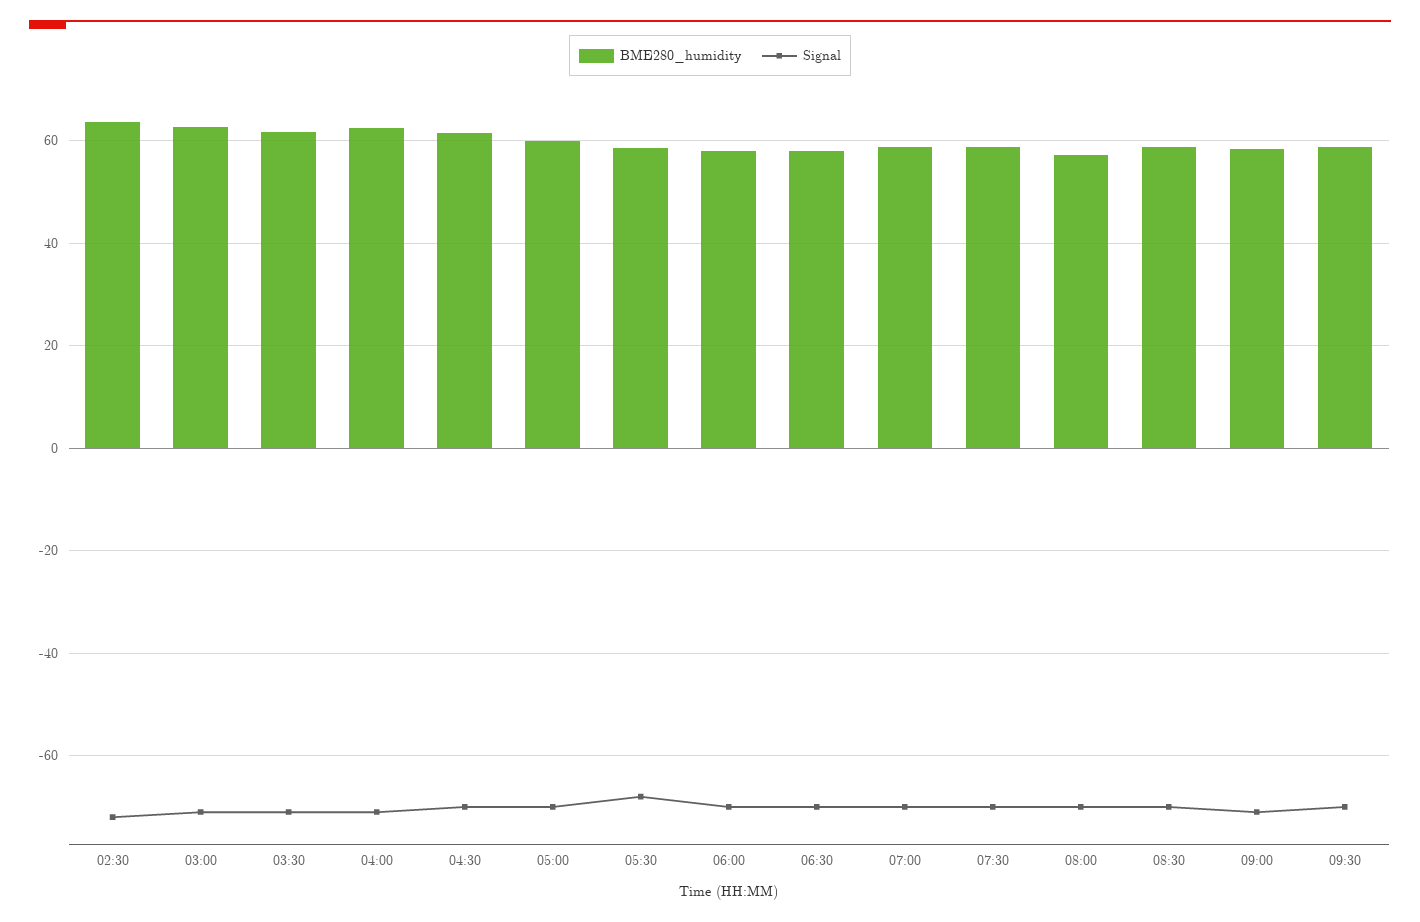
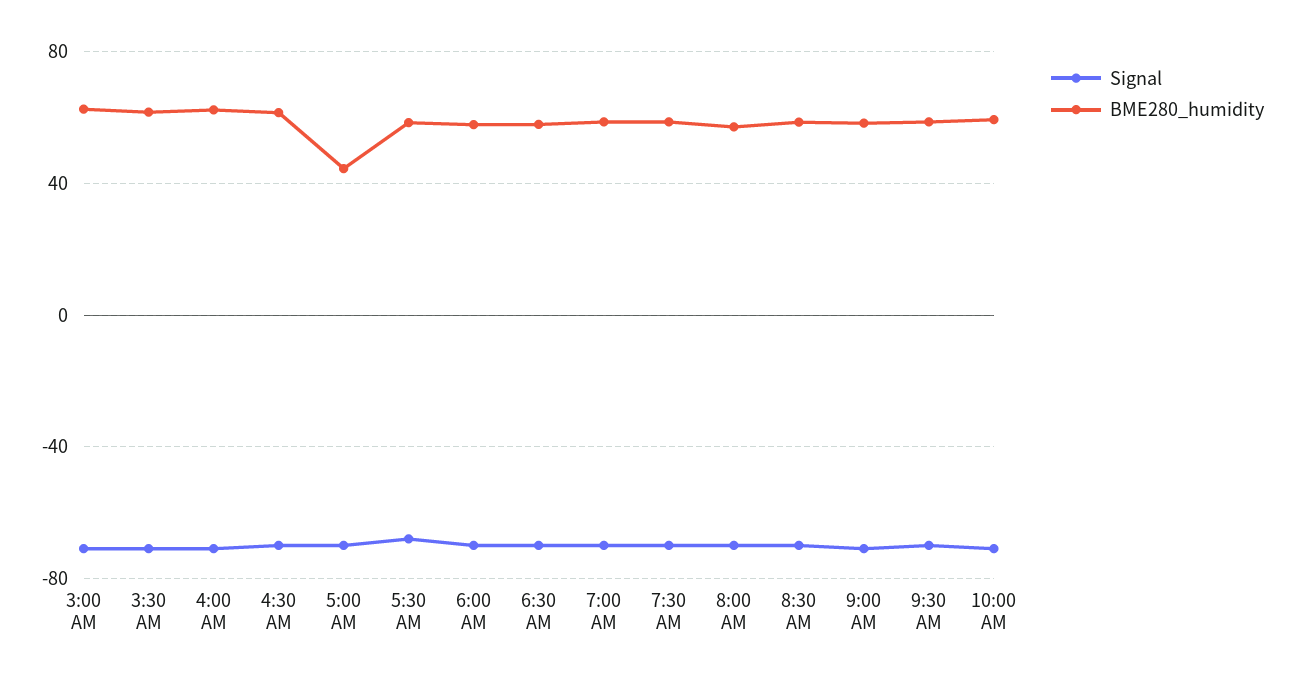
BME280_humidity, 02:30: 64 -> none
Signal, 02:30: -72 -> none
BME280_humidity, 05:00: 60 -> 45
Signal, 10:00 AM: none -> -70
BME280_humidity, 10:00 AM: none -> 60

